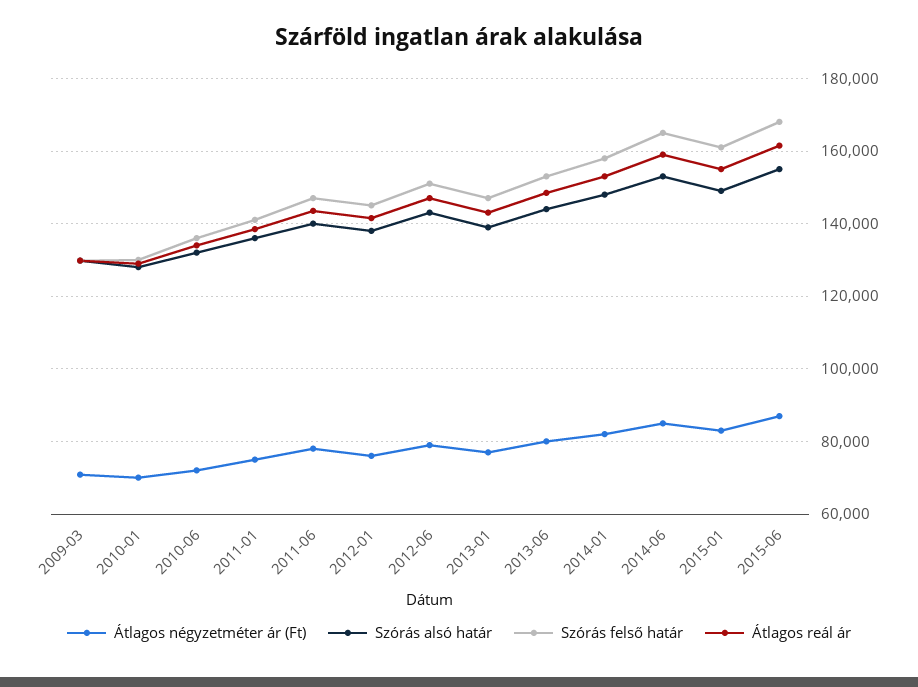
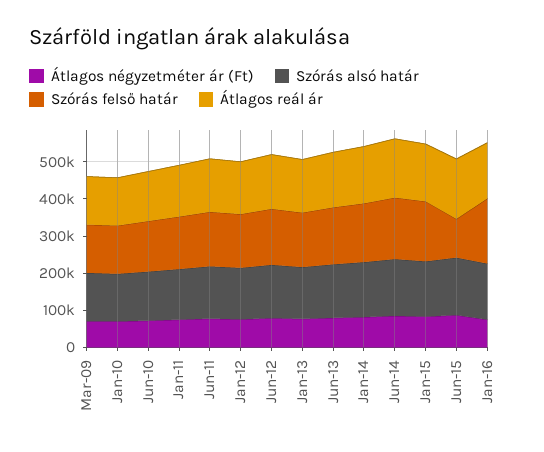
Szórás felső határ, 2015-06: 168000 -> 100000
Átlagos négyzetméter ár (Ft), Jan-16: none -> 75000
Szórás alsó határ, Jan-16: none -> 150000
Szórás felső határ, Jan-16: none -> 175000
Átlagos reál ár, Jan-16: none -> 150000

